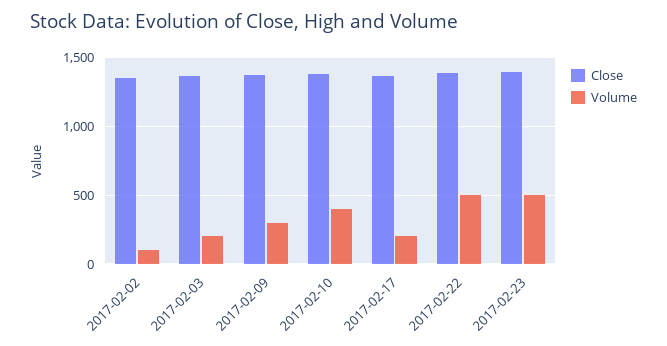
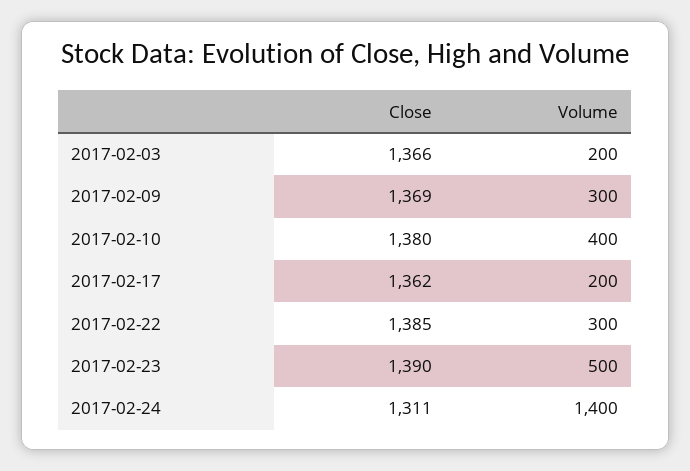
Close, 2017-02-02: 1350 -> none
Volume, 2017-02-02: 100 -> none
Volume, 2017-02-22: 500 -> 300
Close, 2017-02-24: none -> 1311
Volume, 2017-02-24: none -> 1400

